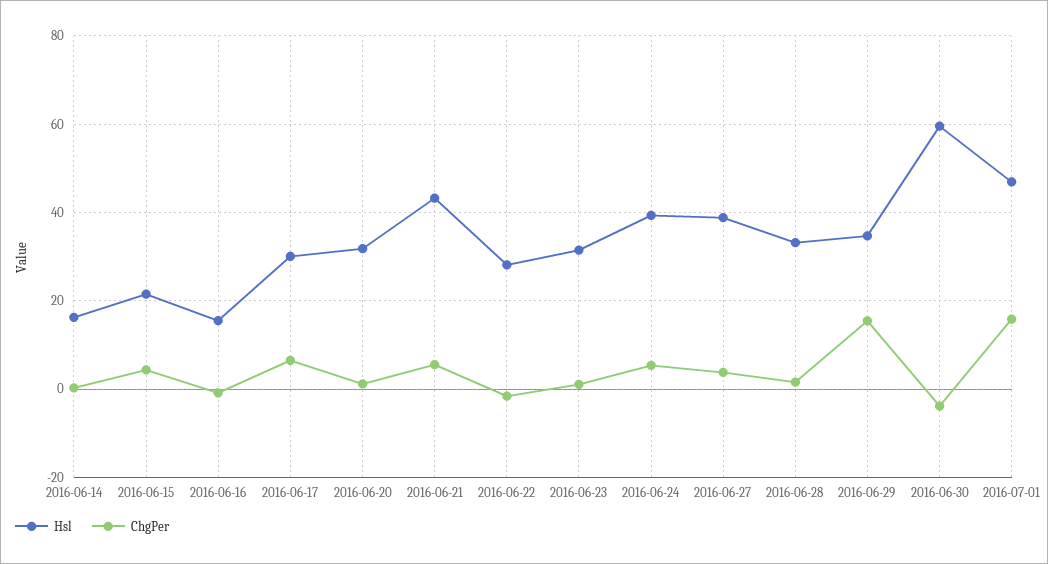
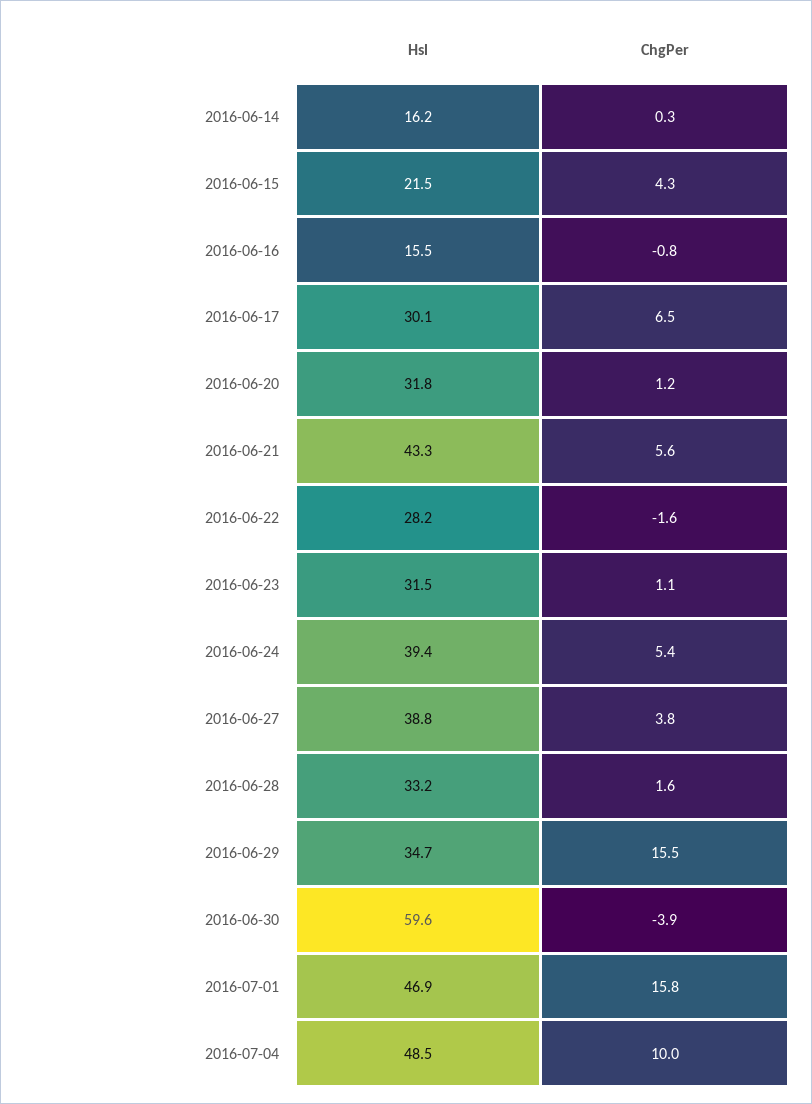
Hsl, 2016-07-04: none -> 48.5
ChgPer, 2016-07-04: none -> 10

